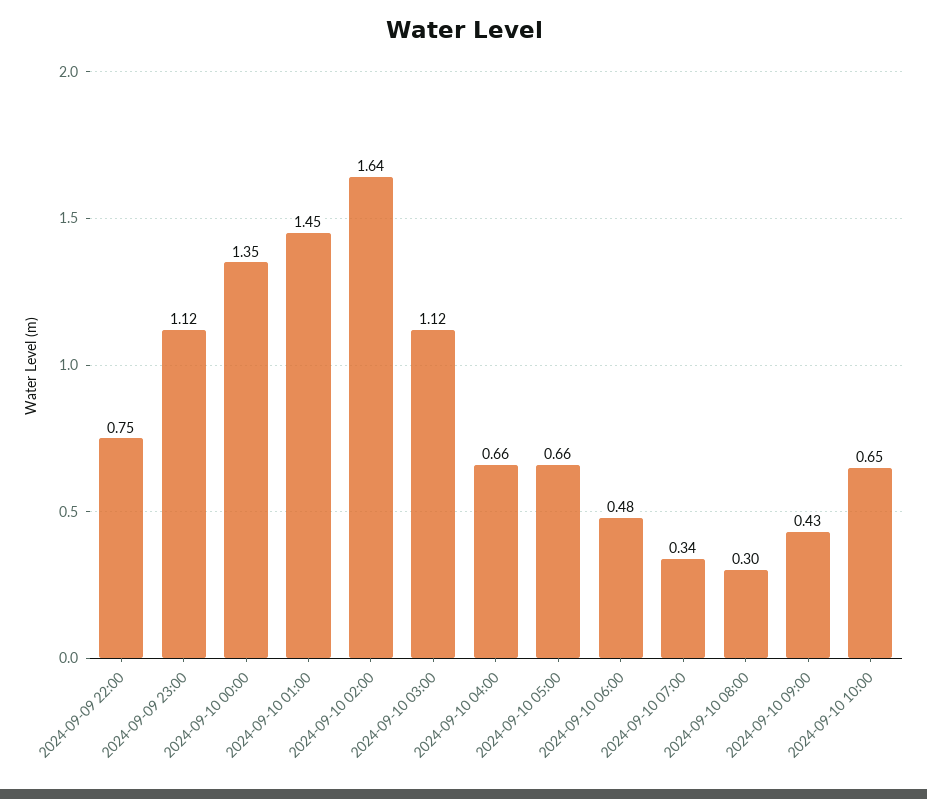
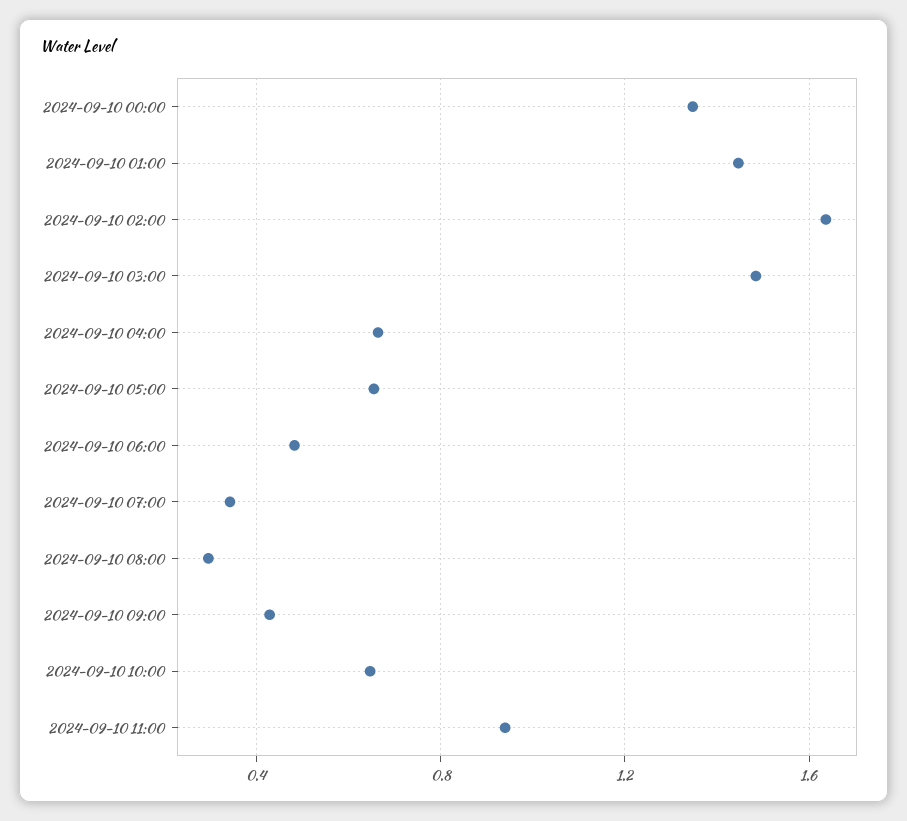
2024-09-09 22:00: 0.75 -> none
2024-09-09 23:00: 1.12 -> none
2024-09-10 03:00: 1.12 -> 1.5
2024-09-10 11:00: none -> 0.95

